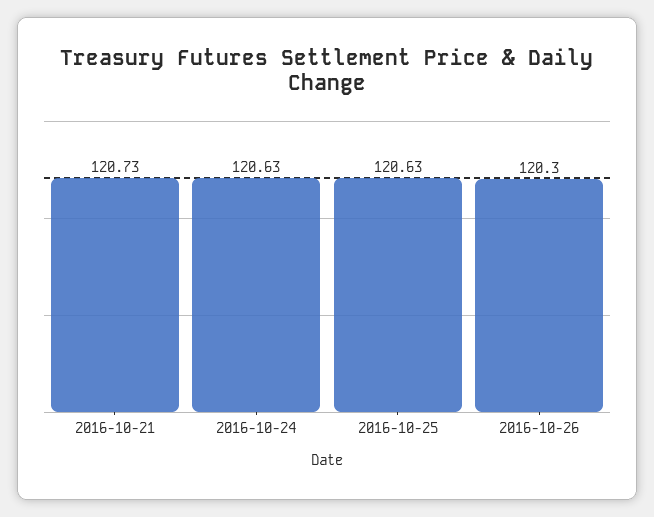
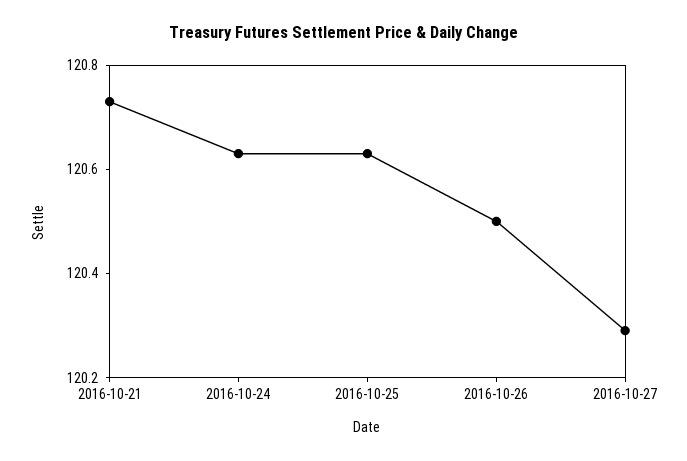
2016-10-26: 120.3 -> 120.5
2016-10-27: none -> 120.3

